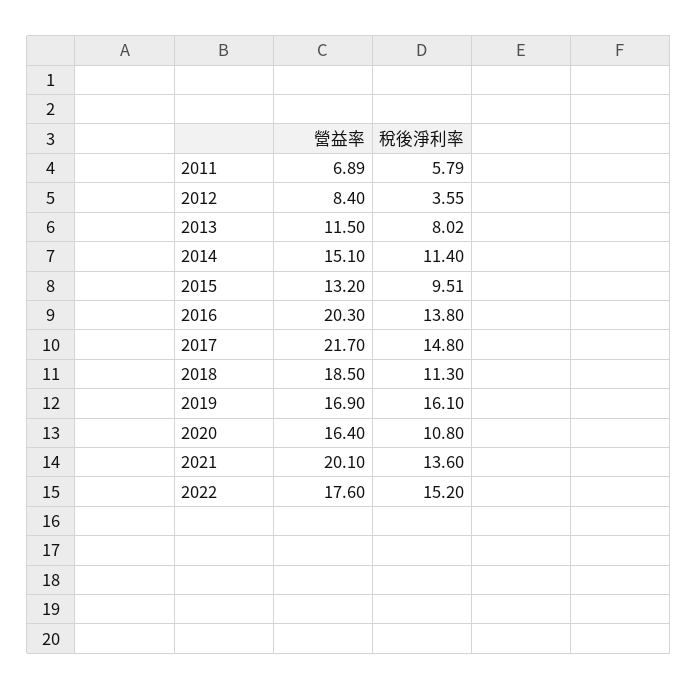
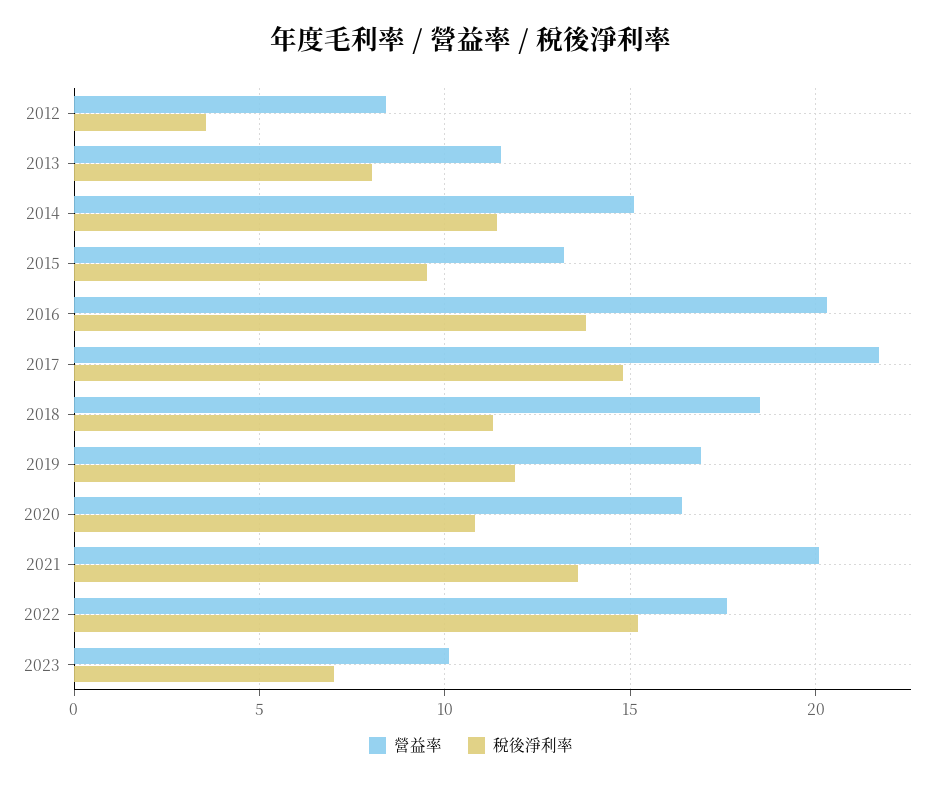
營益率, 2011: 6.89 -> none
稅後淨利率, 2011: 5.79 -> none
稅後淨利率, 2019: 16.1 -> 12
營益率, 2023: none -> 10
稅後淨利率, 2023: none -> 7

